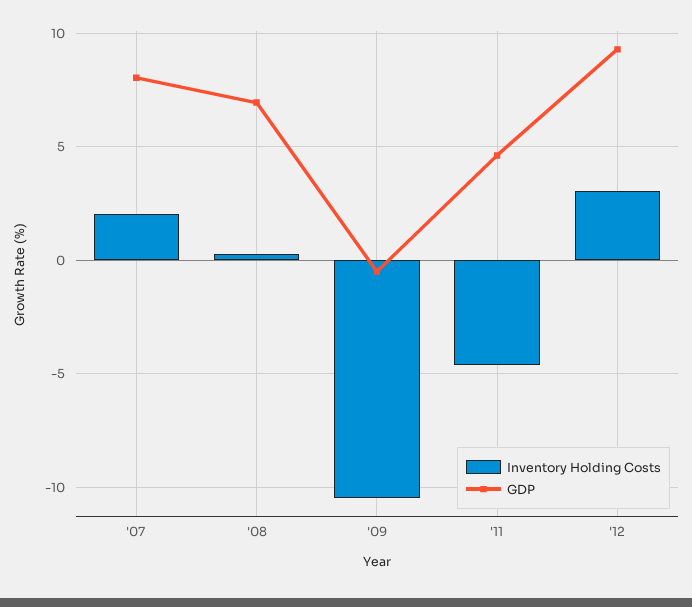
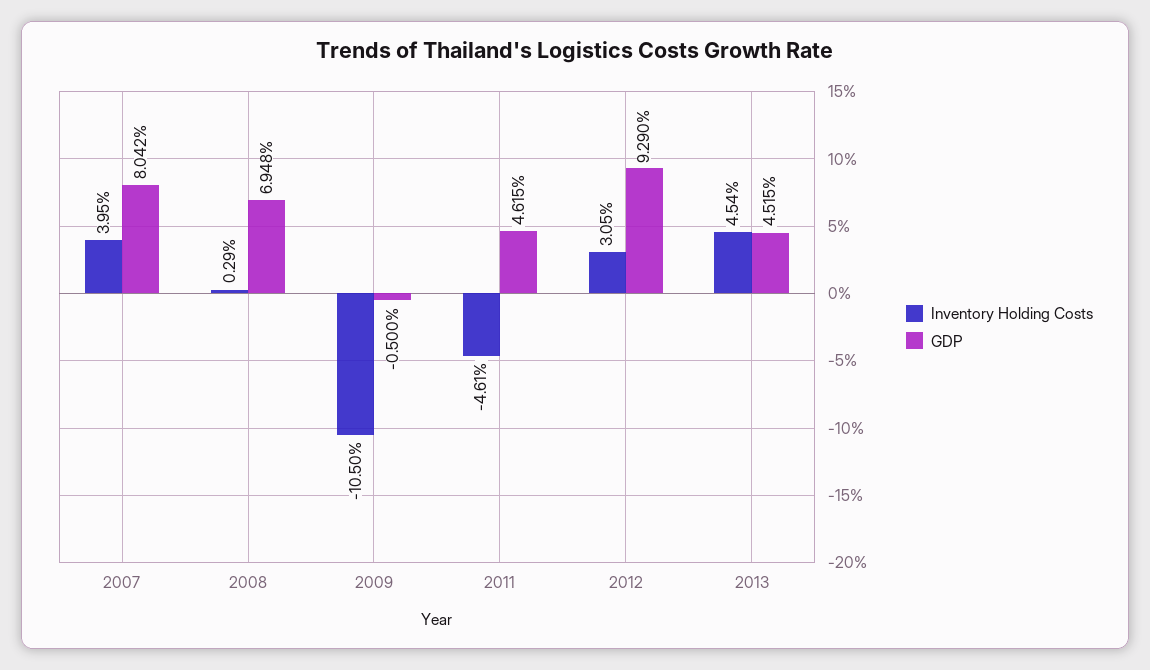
Inventory Holding Costs, '07: 2 -> 3.95
Inventory Holding Costs, 2013: none -> 4.54
GDP, 2013: none -> 4.515

